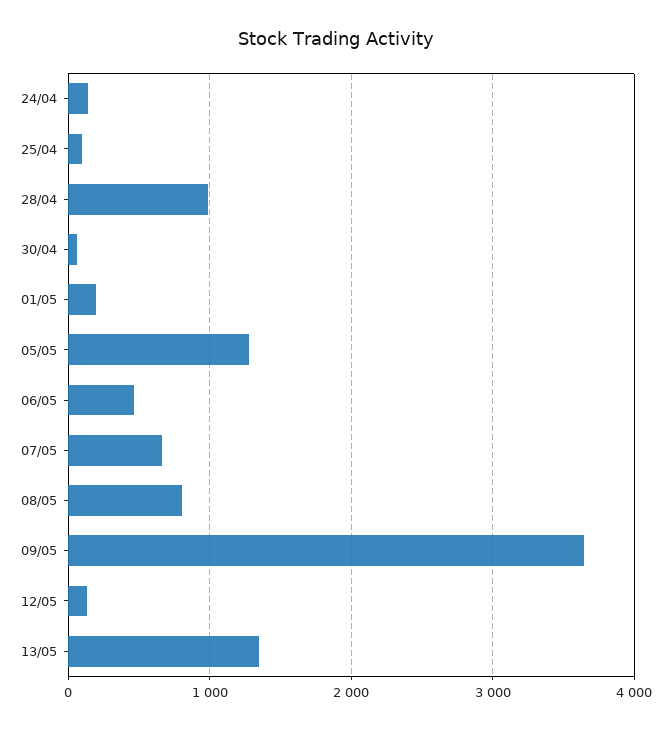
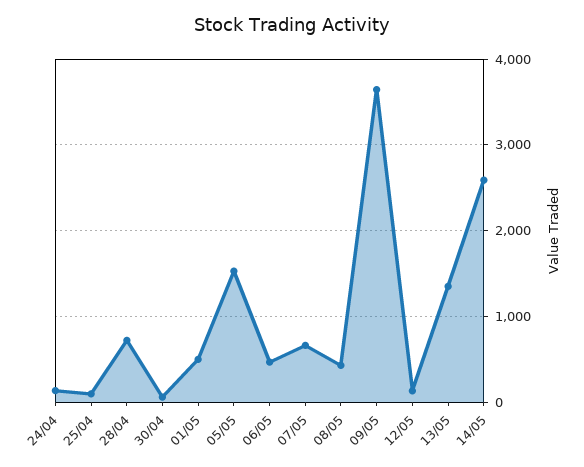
28/04: 1000 -> 700
01/05: 200 -> 500
05/05: 1300 -> 1500
08/05: 800 -> 400
14/05: none -> 2600

